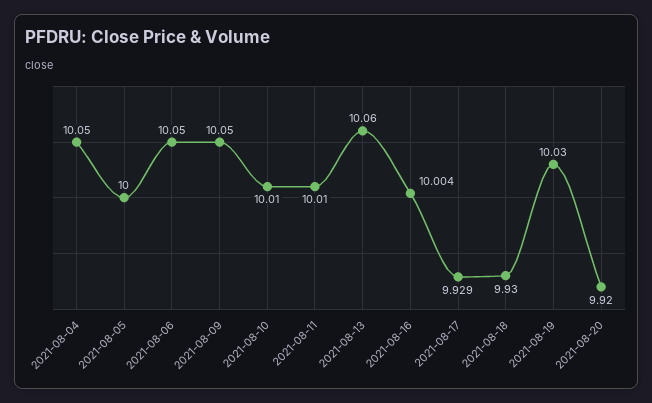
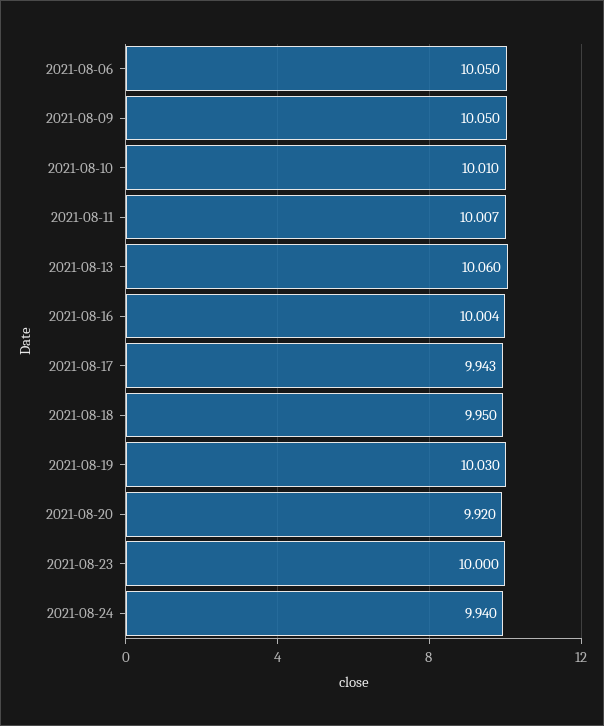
2021-08-04: 10.05 -> none
2021-08-05: 10 -> none
2021-08-11: 10.01 -> 10.007
2021-08-17: 9.929 -> 9.943
2021-08-18: 9.93 -> 9.95
2021-08-23: none -> 10
2021-08-24: none -> 9.94

